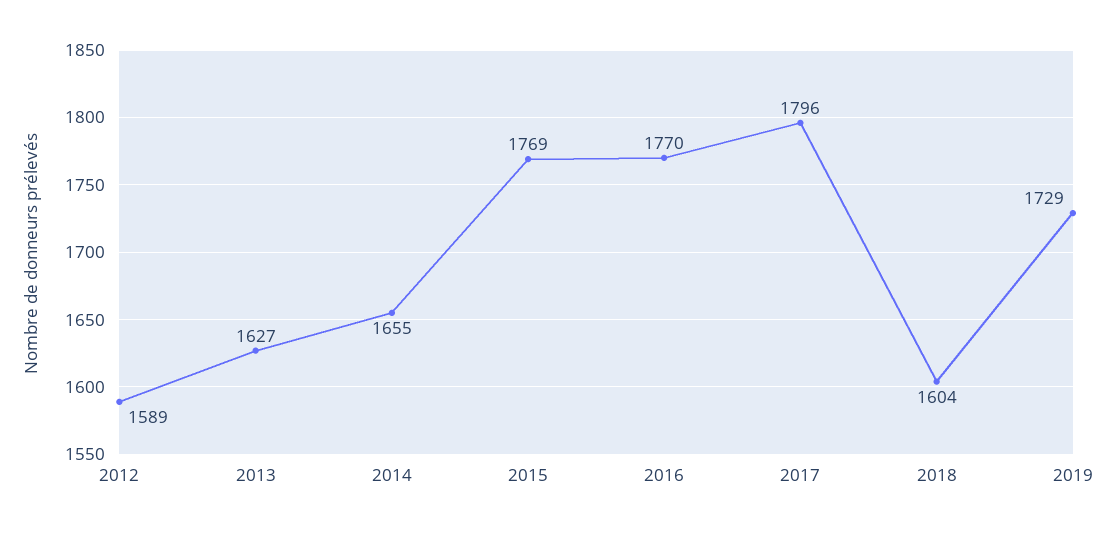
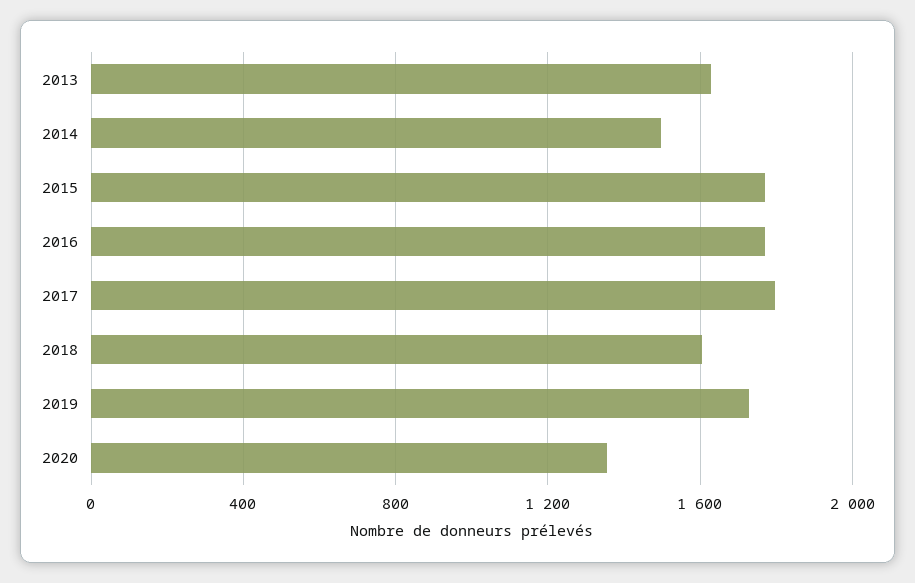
2012: 1589 -> none
2014: 1655 -> 1500
2020: none -> 1350

